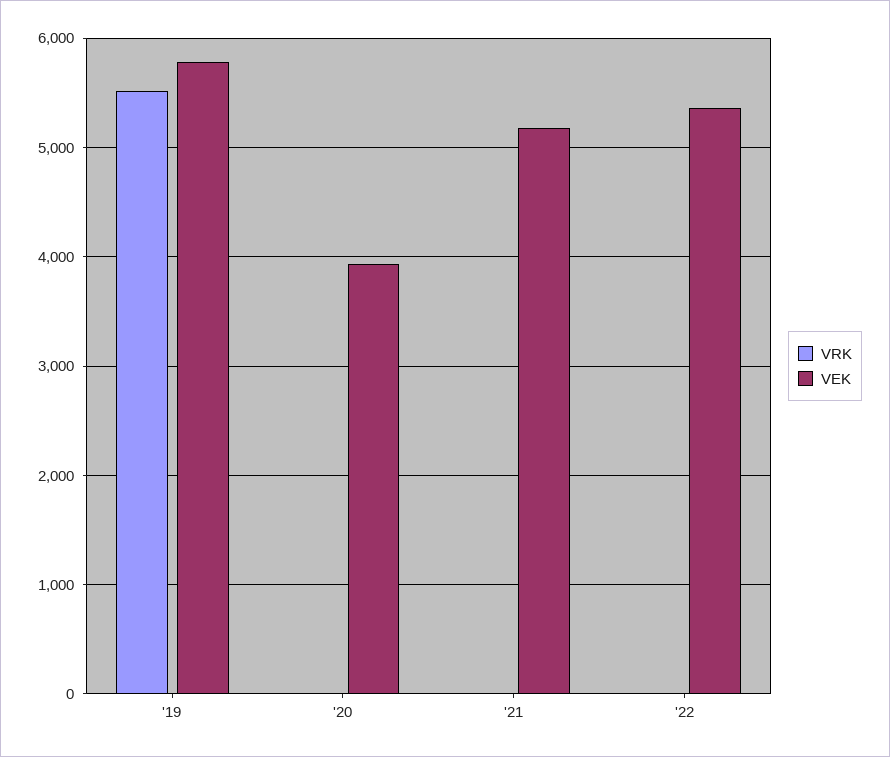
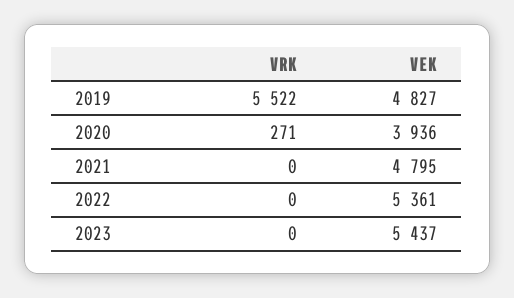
VEK, '19: 5800 -> 4827
VRK, '20: 0 -> 271
VEK, '21: 5200 -> 4795
VRK, 2023: none -> 0
VEK, 2023: none -> 5437

